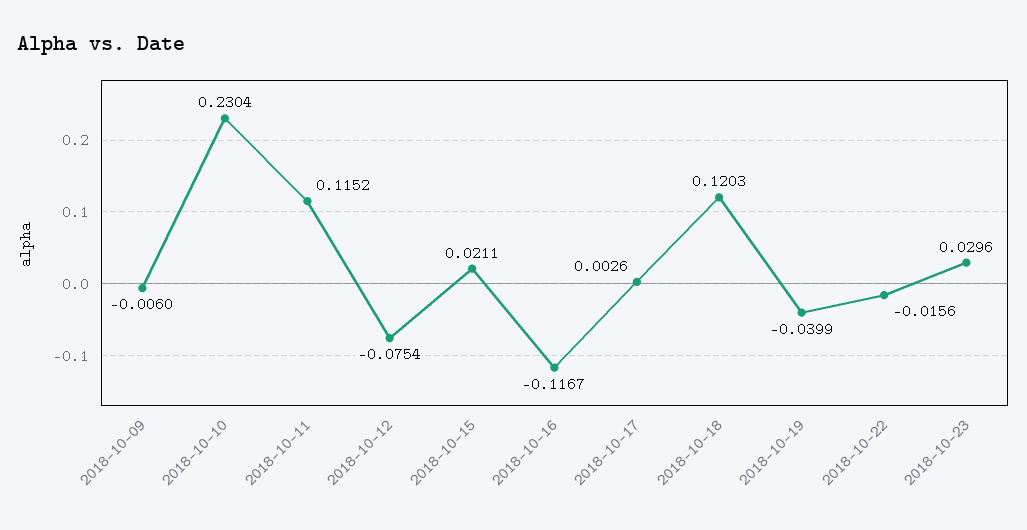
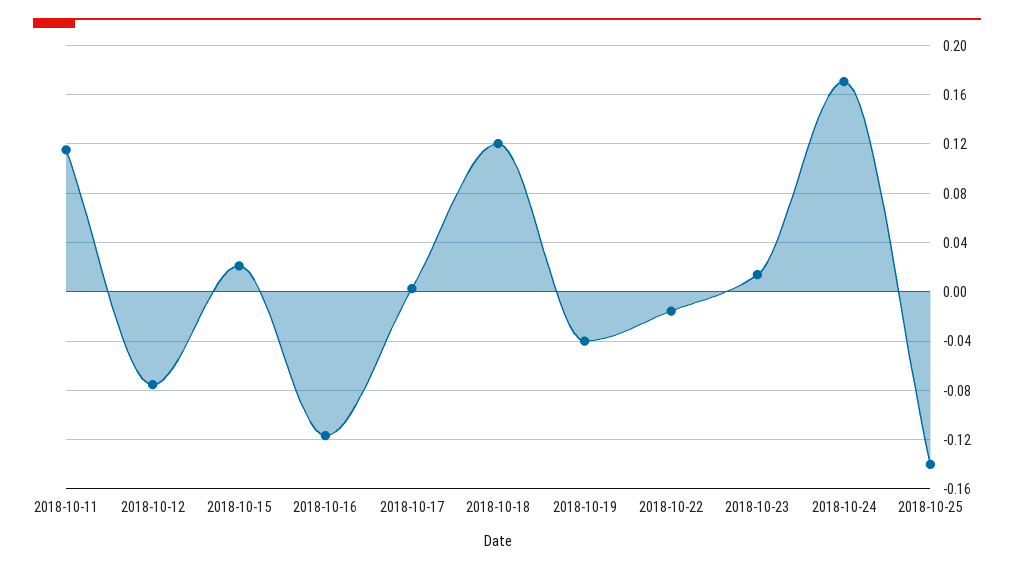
2018-10-09: -0.006 -> none
2018-10-10: 0.2304 -> none
2018-10-23: 0.0296 -> 0.015
2018-10-24: none -> 0.17
2018-10-25: none -> -0.14

